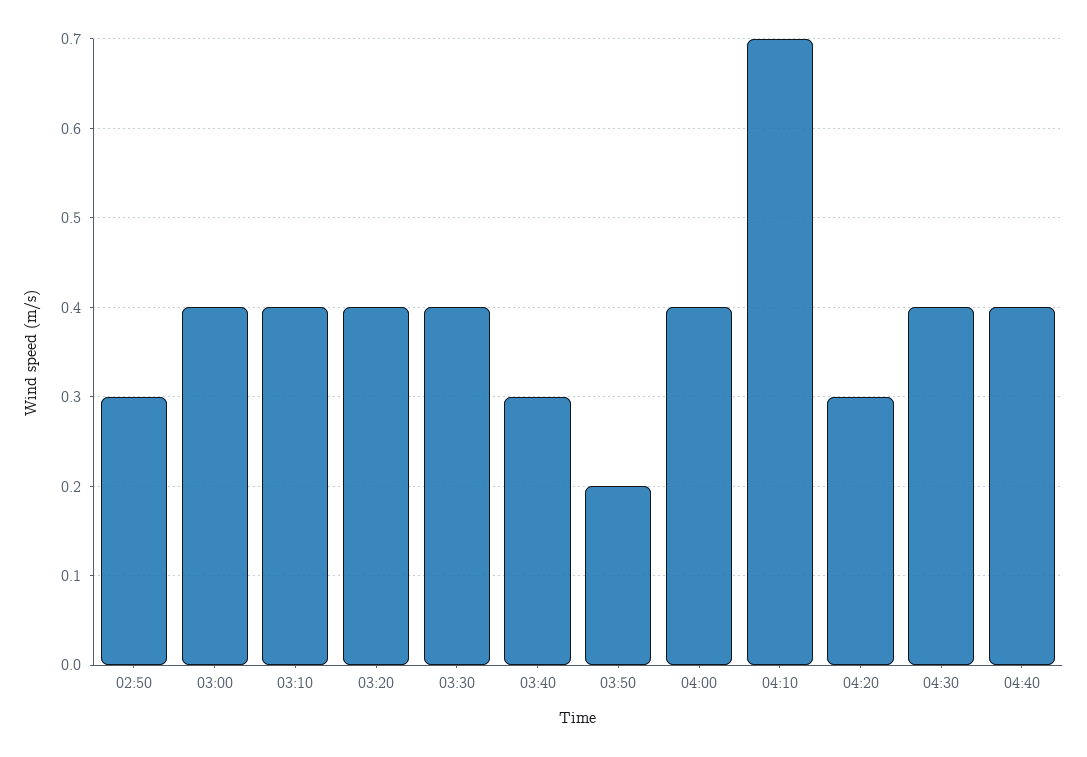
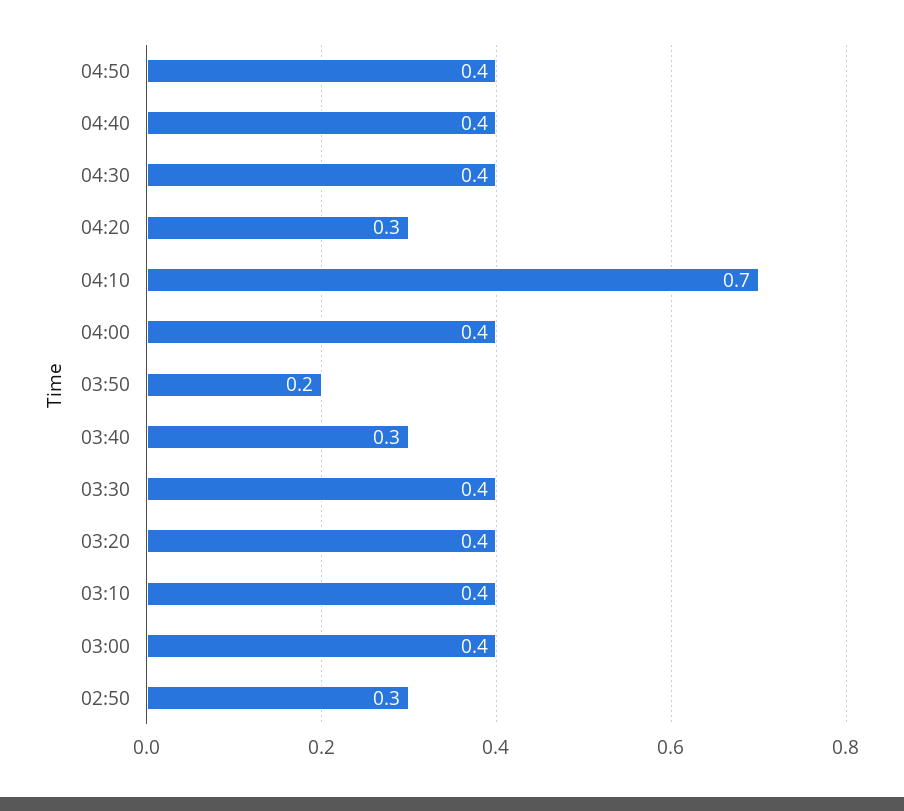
04:50: none -> 0.4

